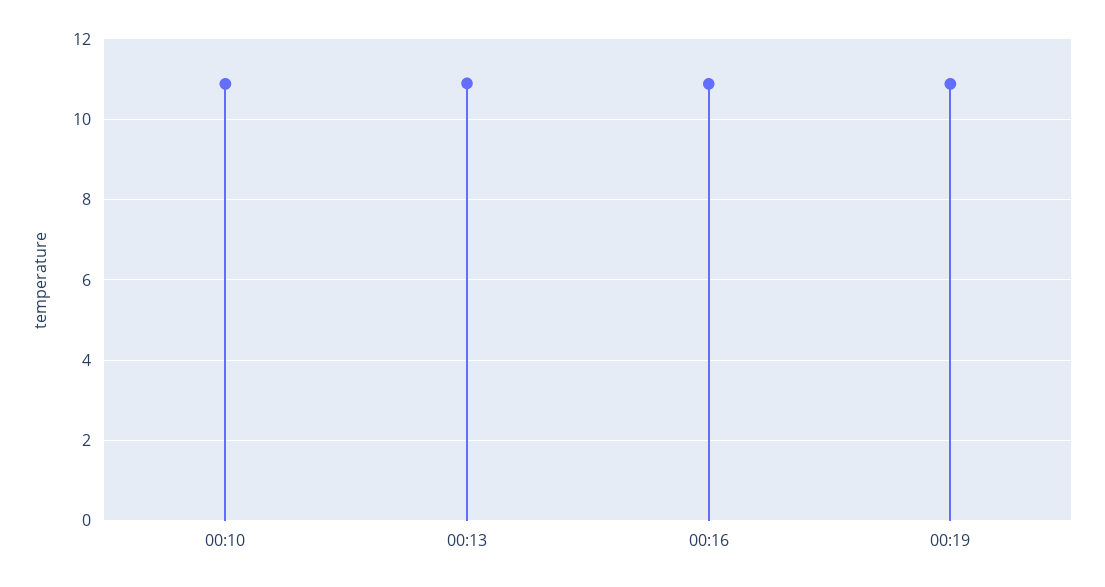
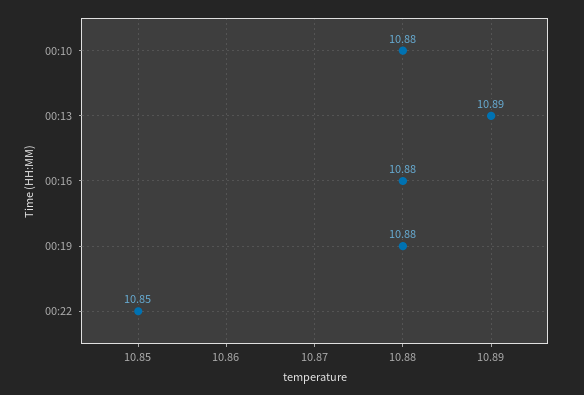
00:22: none -> 10.85

